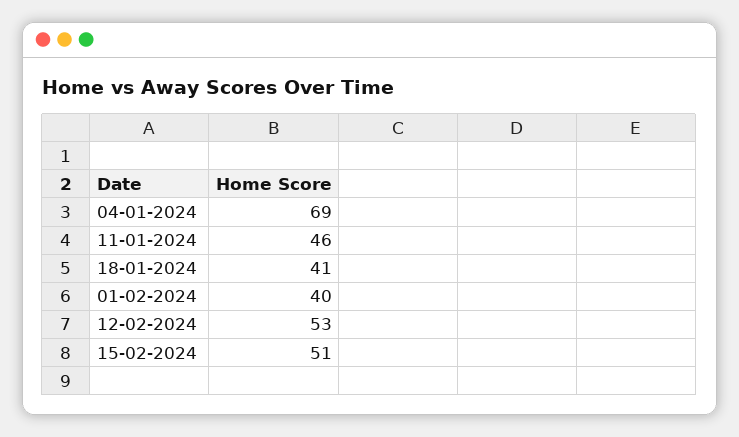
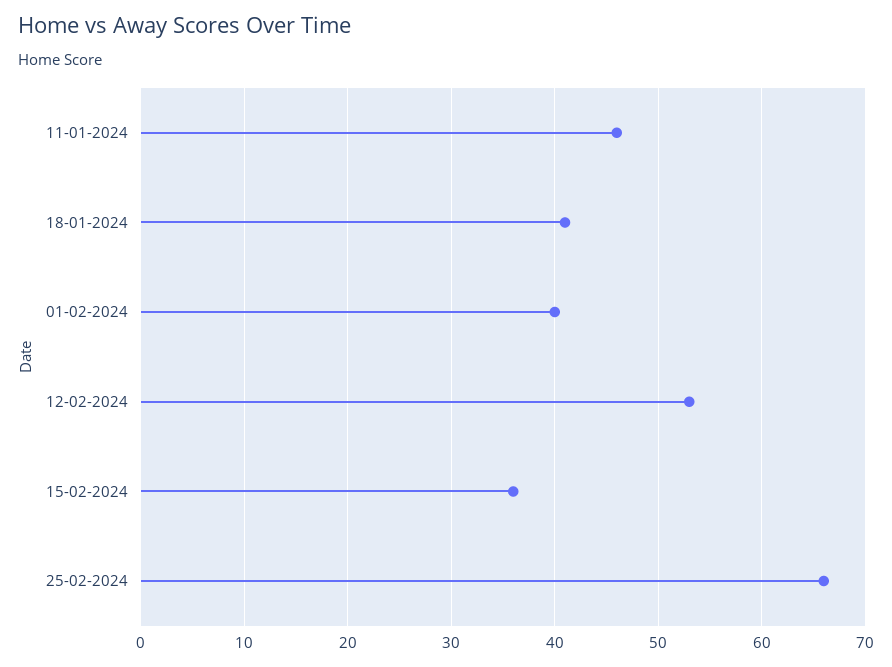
04-01-2024: 69 -> none
15-02-2024: 51 -> 36
25-02-2024: none -> 66

